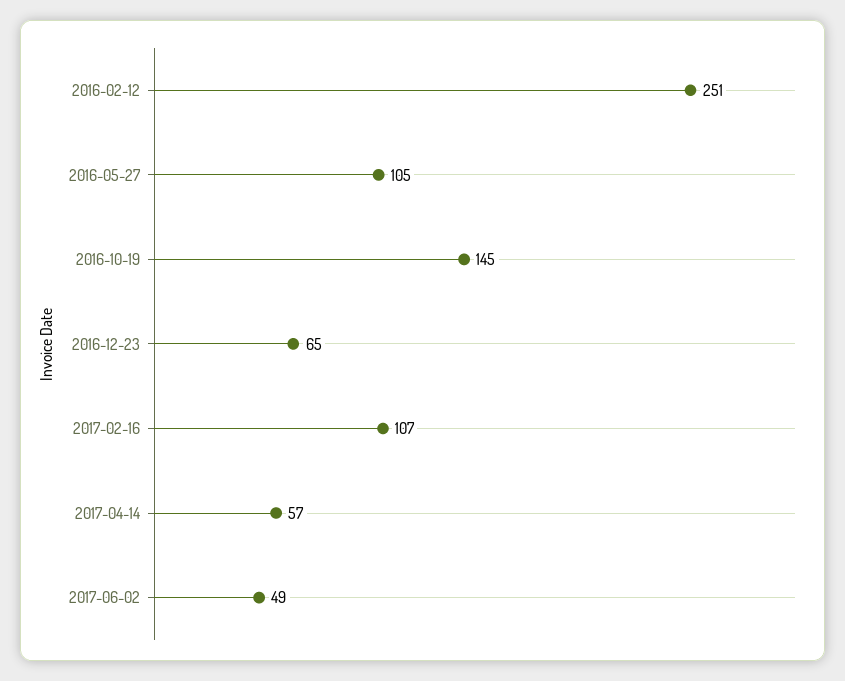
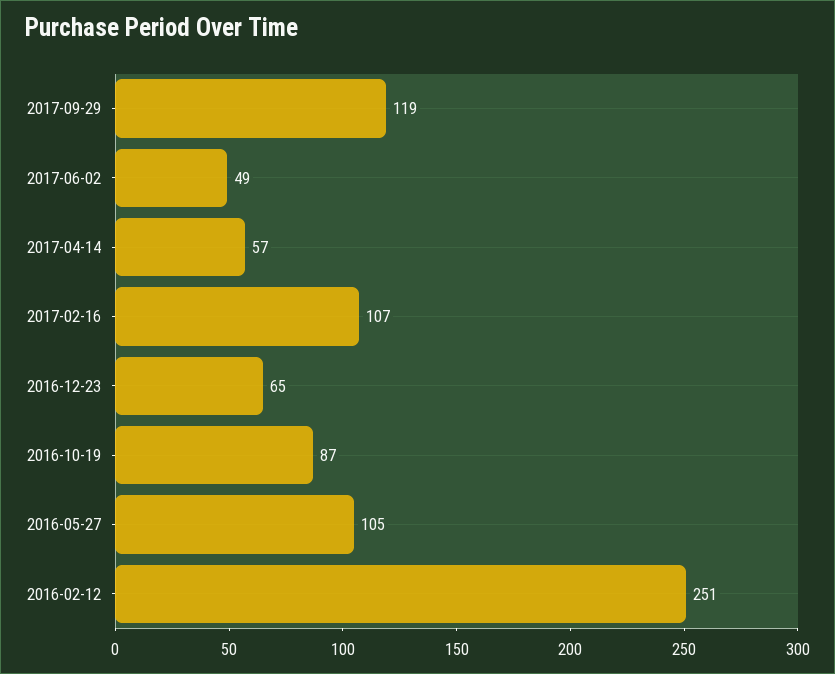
2016-10-19: 145 -> 87
2017-09-29: none -> 119

